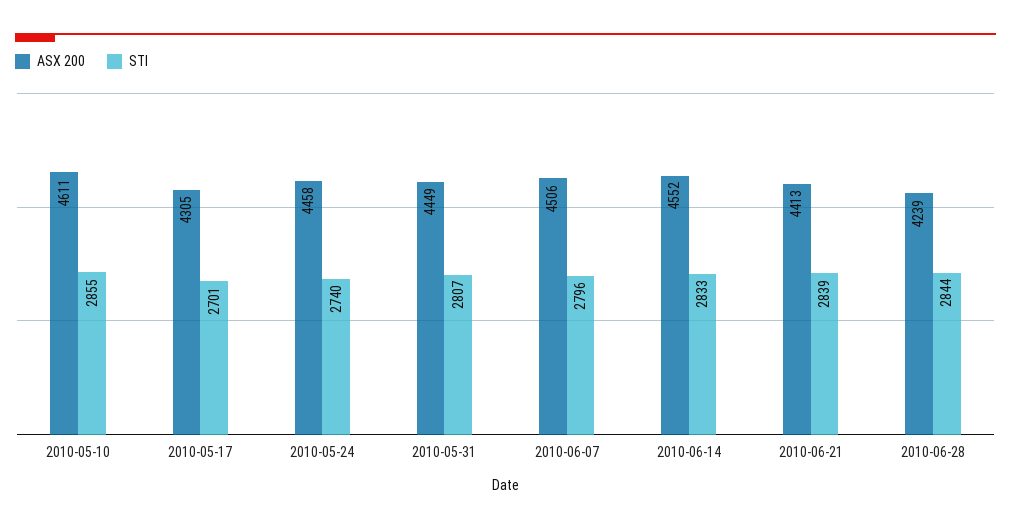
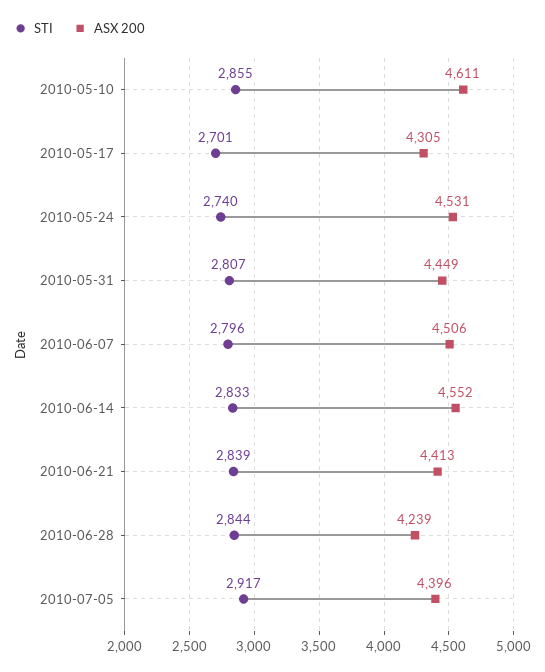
ASX 200, 2010-05-24: 4458 -> 4531
STI, 2010-07-05: none -> 2917
ASX 200, 2010-07-05: none -> 4396

